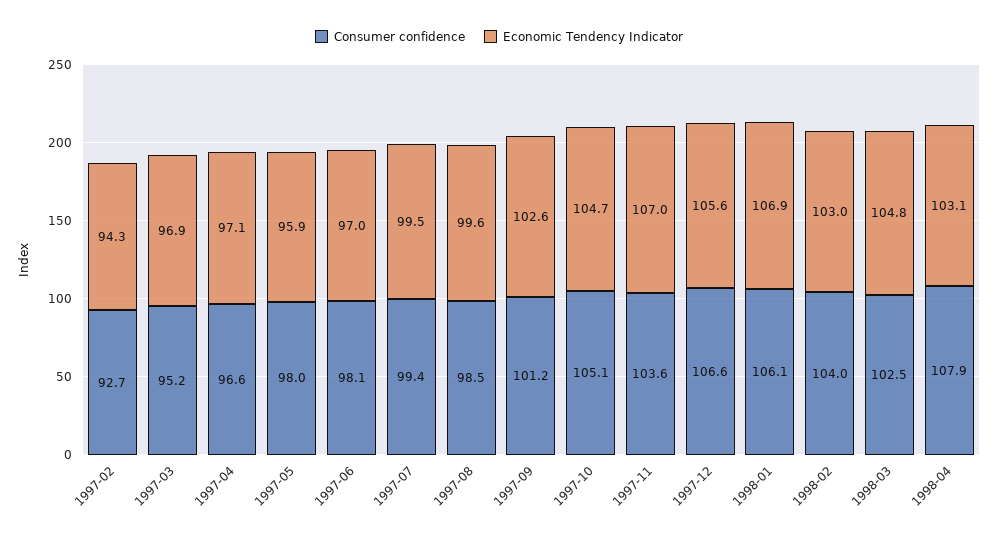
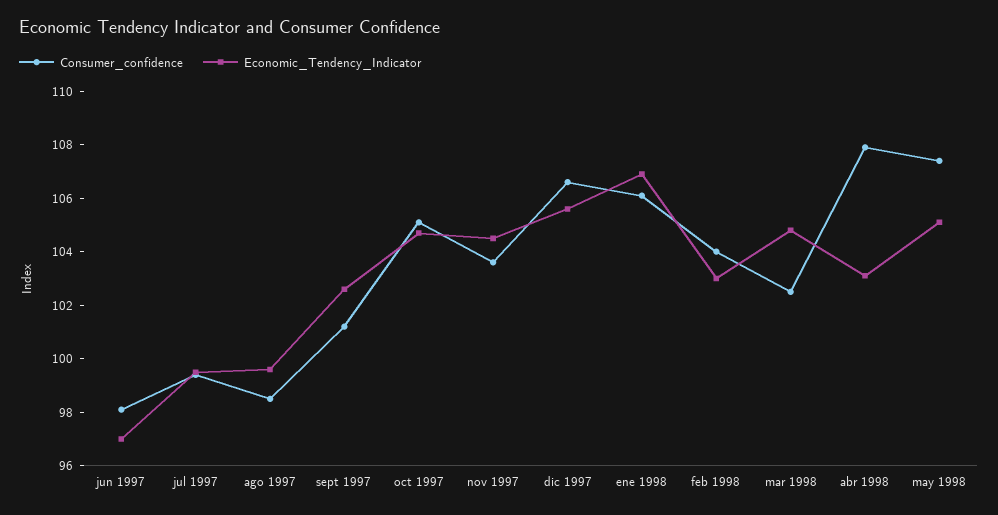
Consumer confidence, 1997-02: 92.7 -> none
Economic Tendency Indicator, 1997-02: 94.3 -> none
Consumer confidence, 1997-03: 95.2 -> none
Economic Tendency Indicator, 1997-03: 96.9 -> none
Consumer confidence, 1997-04: 96.6 -> none
Economic Tendency Indicator, 1997-04: 97.1 -> none
Consumer confidence, 1997-05: 98 -> none
Economic Tendency Indicator, 1997-05: 95.9 -> none
Economic Tendency Indicator, 1997-11: 107 -> 104.5
Consumer confidence, may 1998: none -> 107.5
Economic Tendency Indicator, may 1998: none -> 105

